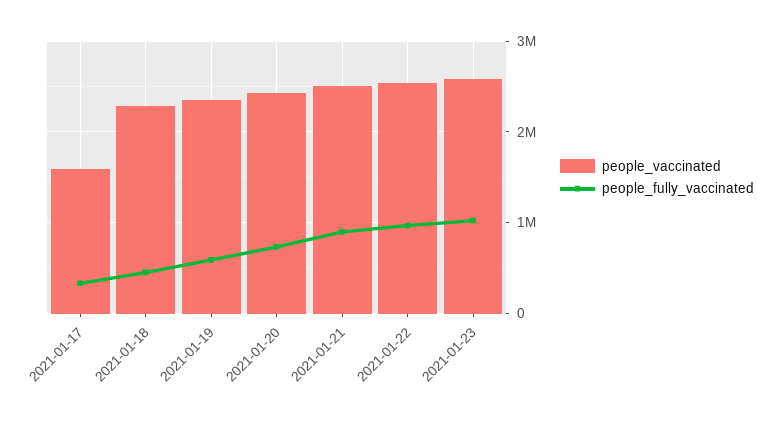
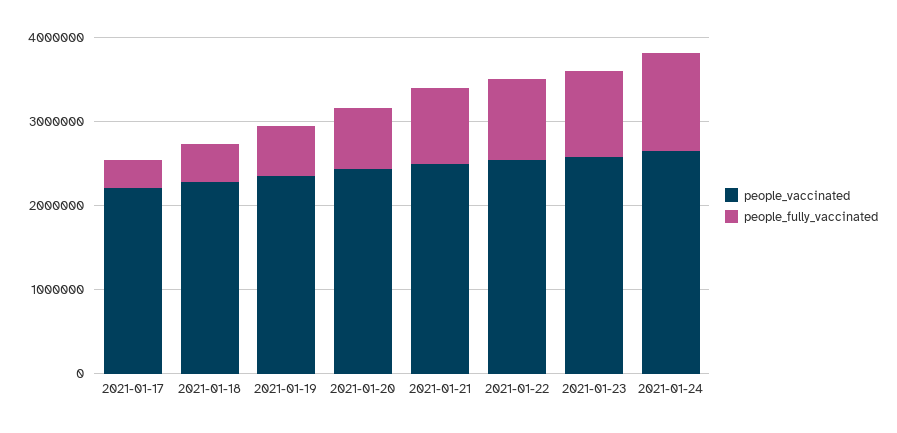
people_vaccinated, 2021-01-17: 1600000 -> 2200000
people_vaccinated, 2021-01-24: none -> 2600000
people_fully_vaccinated, 2021-01-24: none -> 1200000

